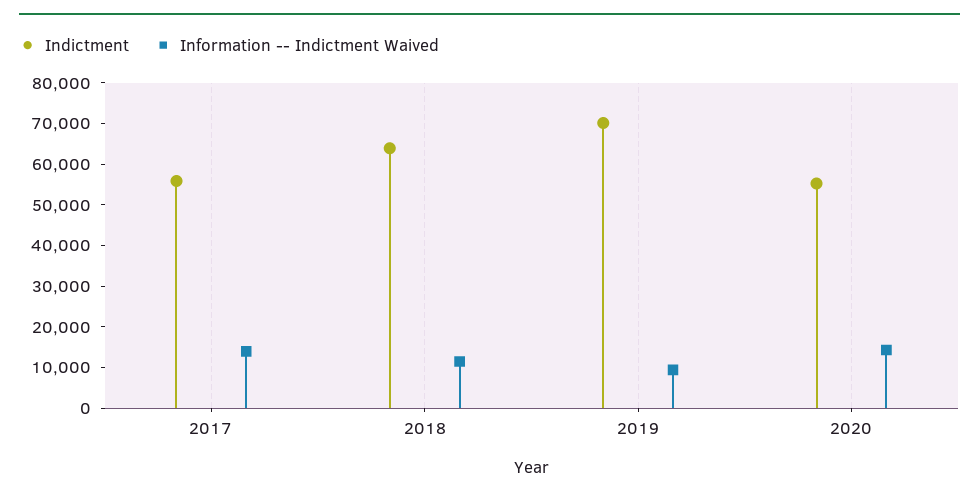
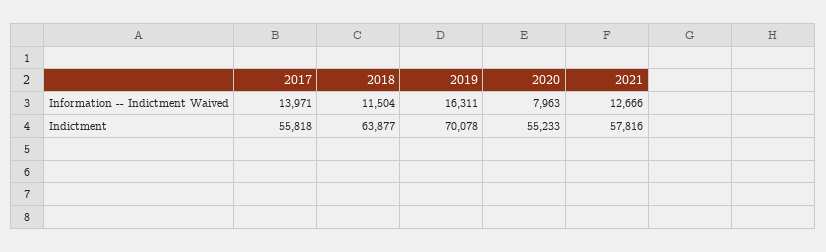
Information -- Indictment Waived, 2019: 10000 -> 16311
Information -- Indictment Waived, 2020: 14000 -> 7963
Information -- Indictment Waived, 2021: none -> 12666
Indictment, 2021: none -> 57816

